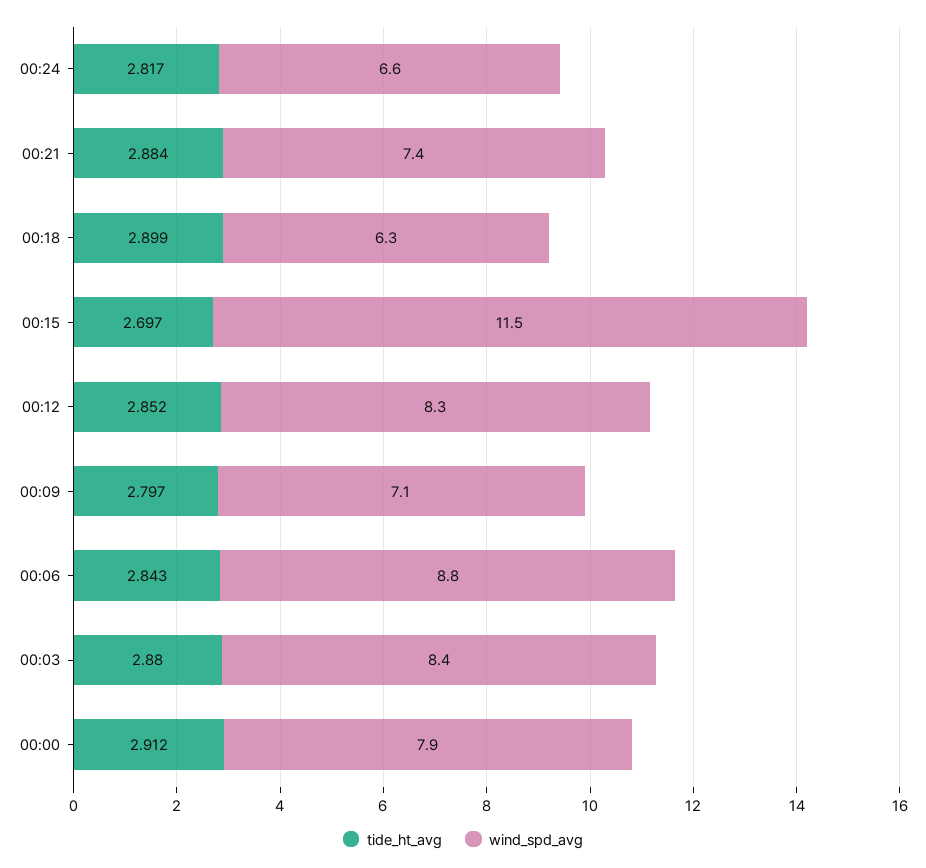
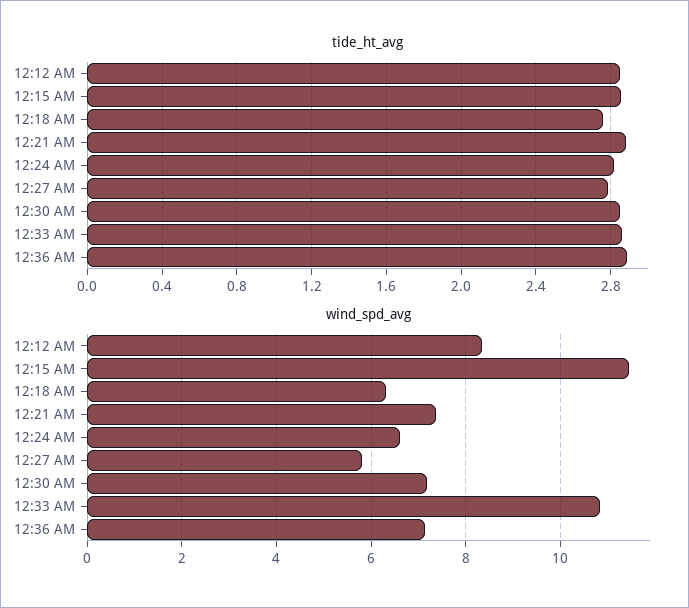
tide_ht_avg, 00:18: 2.899 -> 2.75
tide_ht_avg, 00:15: 2.697 -> 2.85
tide_ht_avg, 00:09: 2.797 -> none
wind_spd_avg, 00:09: 7.1 -> none
tide_ht_avg, 00:06: 2.843 -> none
wind_spd_avg, 00:06: 8.8 -> none
tide_ht_avg, 00:03: 2.88 -> none
wind_spd_avg, 00:03: 8.4 -> none
tide_ht_avg, 00:00: 2.912 -> none
wind_spd_avg, 00:00: 7.9 -> none
tide_ht_avg, 12:27 AM: none -> 2.8
tide_ht_avg, 12:30 AM: none -> 2.85
tide_ht_avg, 12:33 AM: none -> 2.85
tide_ht_avg, 12:36 AM: none -> 2.9
wind_spd_avg, 12:27 AM: none -> 5.8
wind_spd_avg, 12:30 AM: none -> 7.2
wind_spd_avg, 12:33 AM: none -> 10.8
wind_spd_avg, 12:36 AM: none -> 7.2

